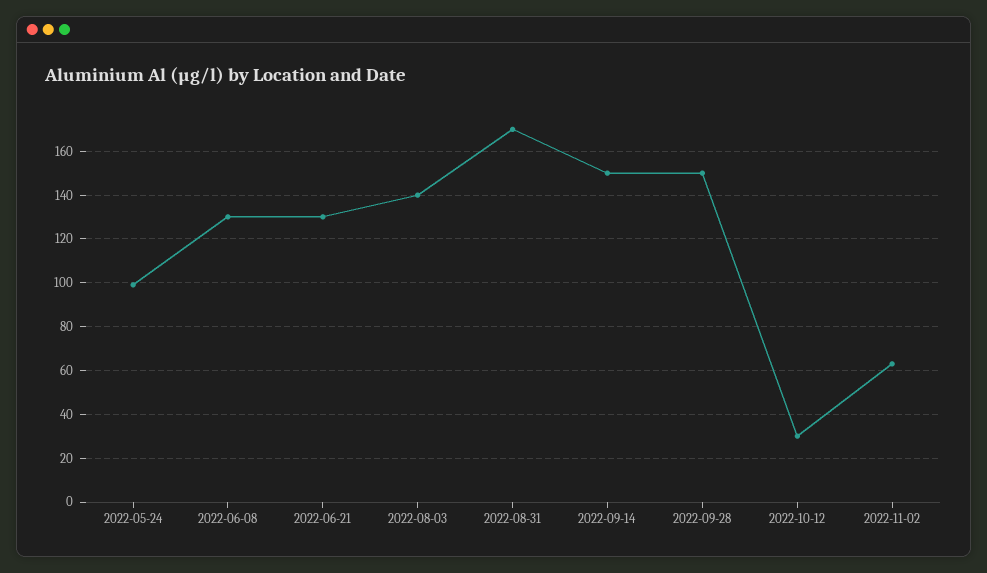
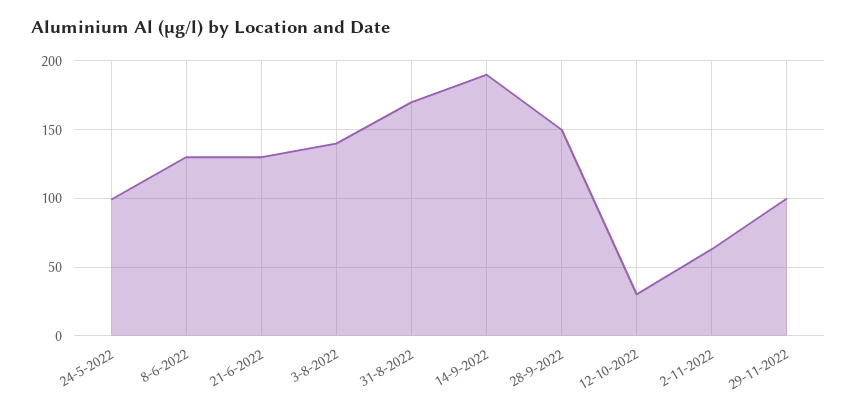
2022-09-14: 150 -> 190
29-11-2022: none -> 100

